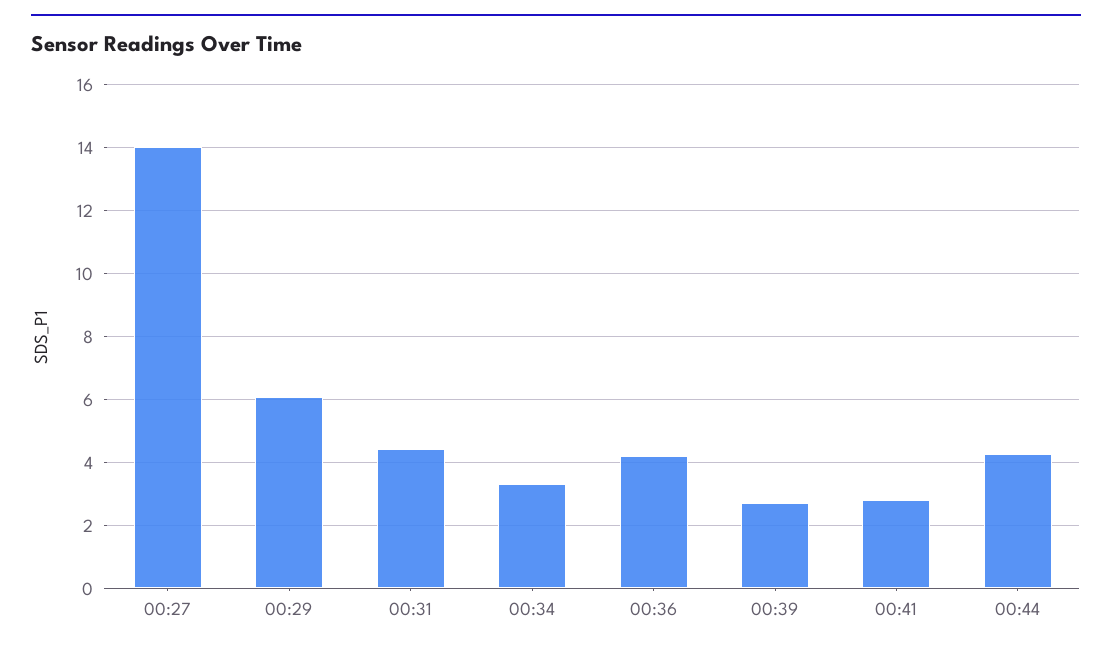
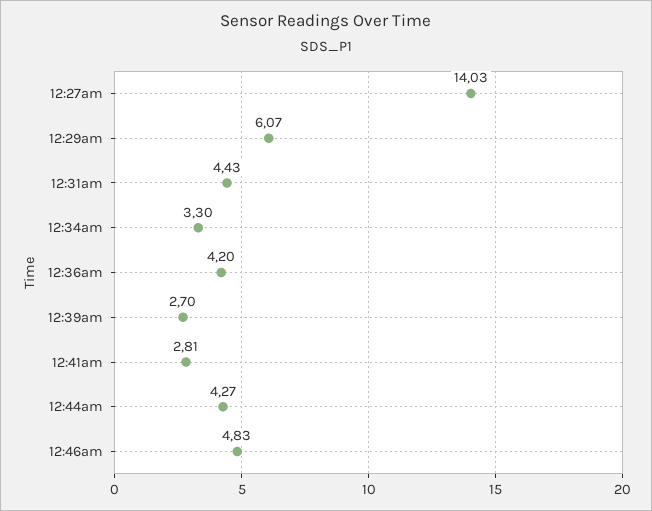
12:46am: none -> 4.83

